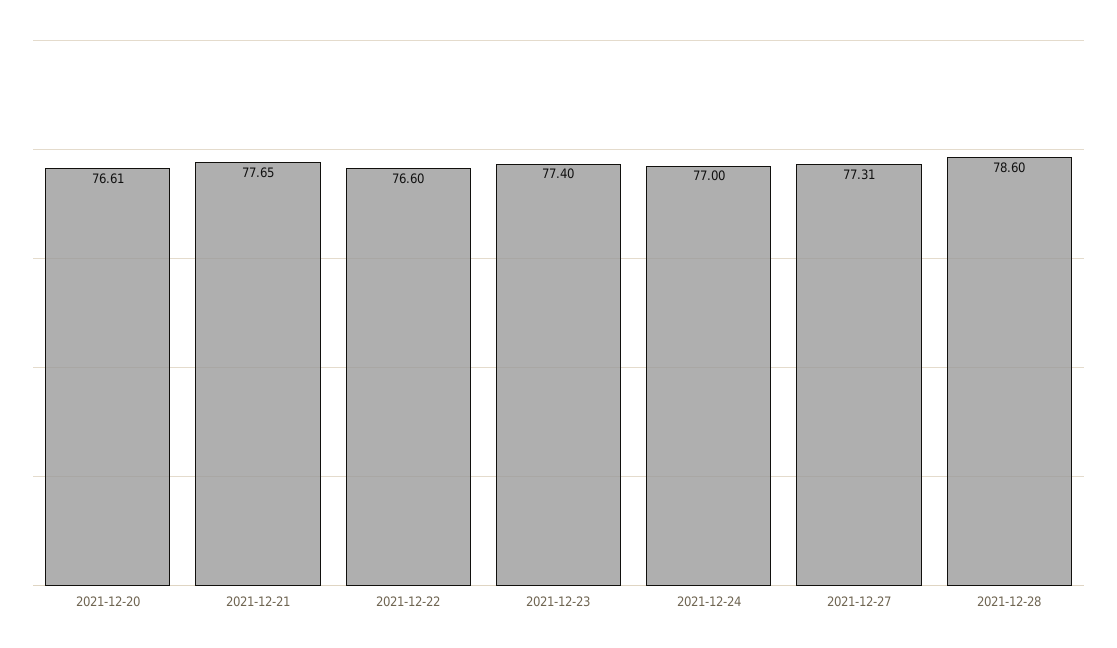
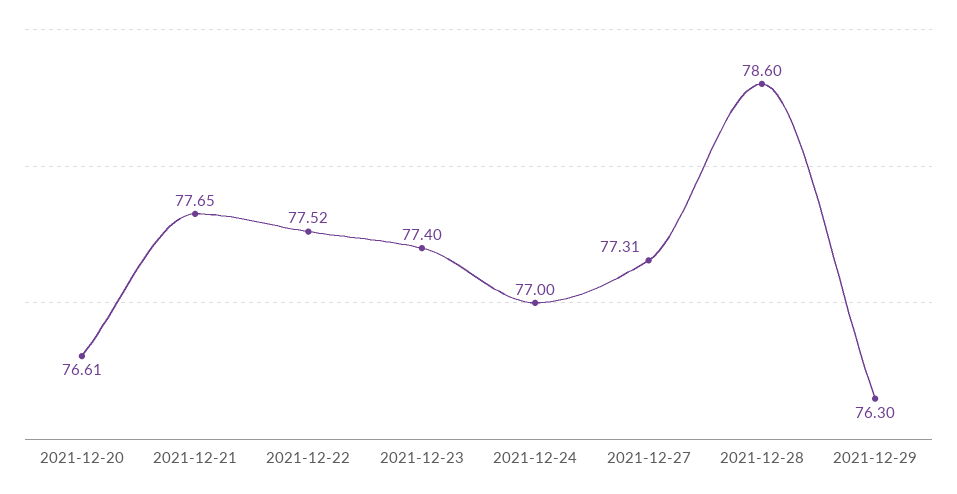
2021-12-22: 76.6 -> 77.52
2021-12-29: none -> 76.3

